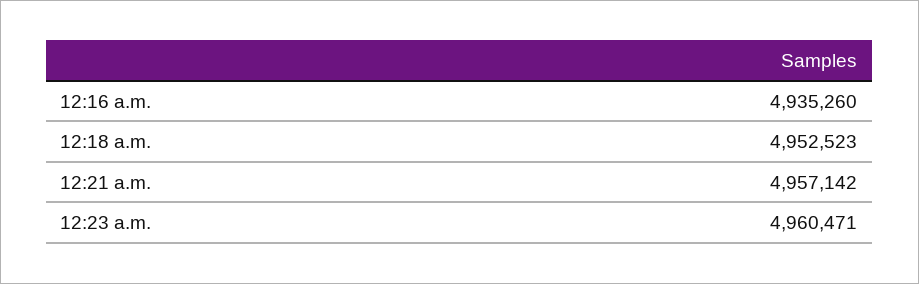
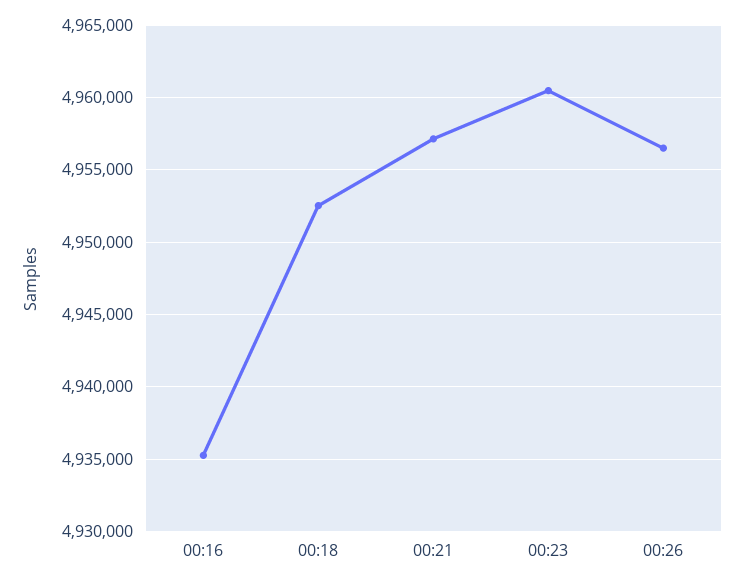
00:26: none -> 4956500

